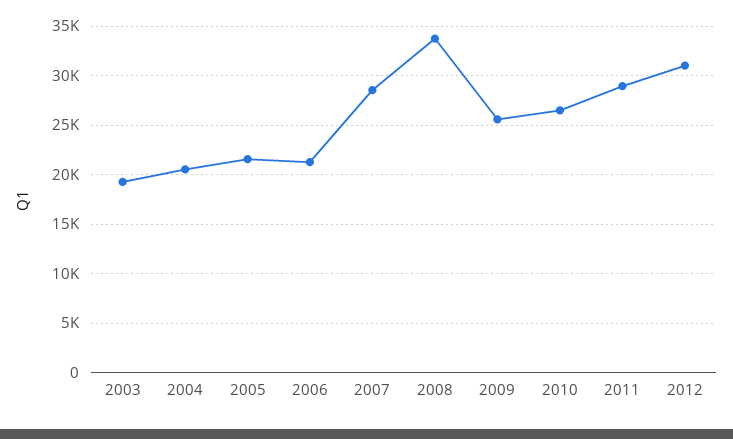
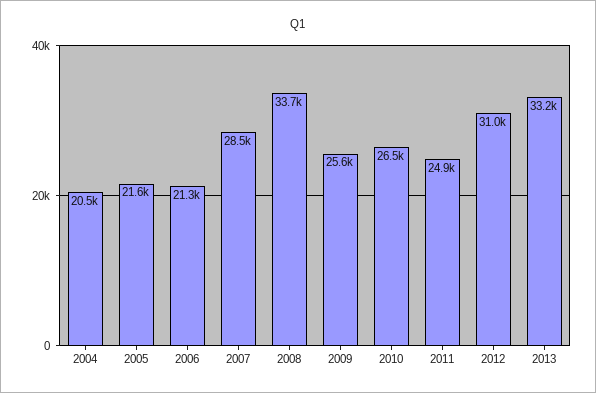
2003: 19000 -> none
2011: 29000 -> 24900
2013: none -> 33200

